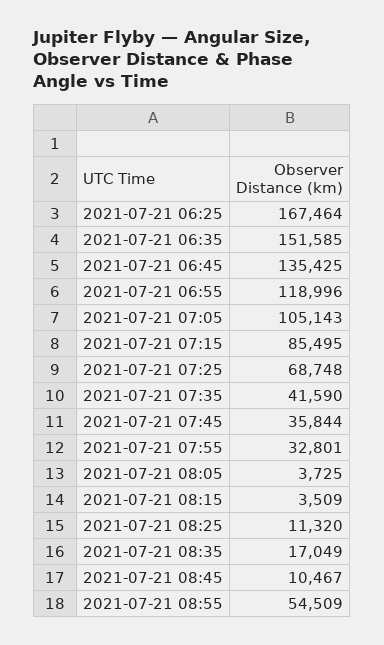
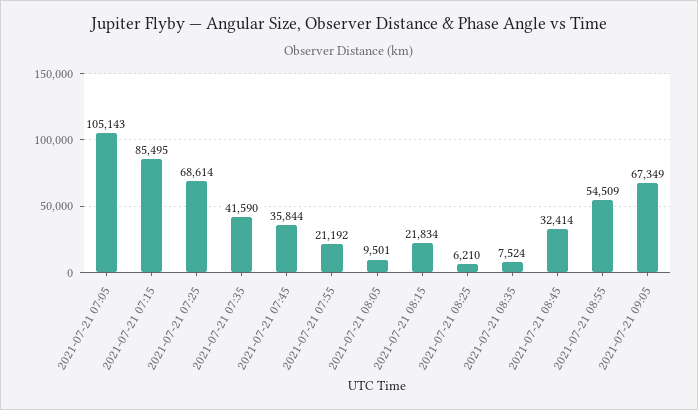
2021-07-21 06:25: 167464 -> none
2021-07-21 06:35: 151585 -> none
2021-07-21 06:45: 135425 -> none
2021-07-21 06:55: 118996 -> none
2021-07-21 07:25: 68748 -> 68614
2021-07-21 07:55: 32801 -> 21192
2021-07-21 08:05: 3725 -> 9501
2021-07-21 08:15: 3509 -> 21834
2021-07-21 08:25: 11320 -> 6210
2021-07-21 08:35: 17049 -> 7524
2021-07-21 08:45: 10467 -> 32414
2021-07-21 09:05: none -> 67349

